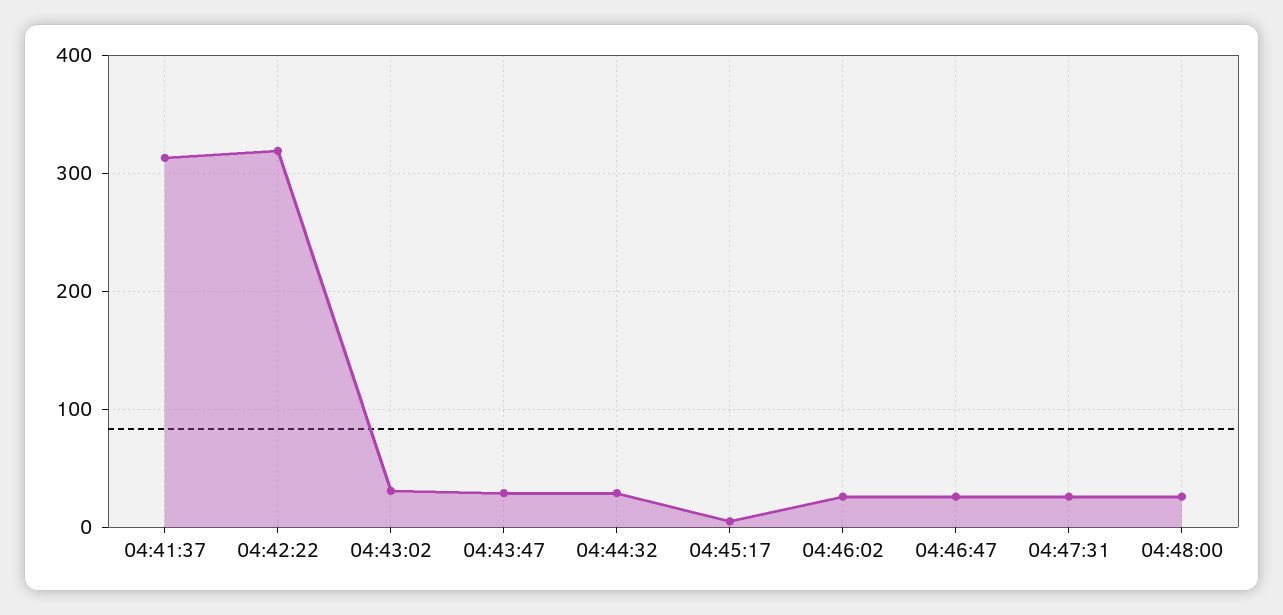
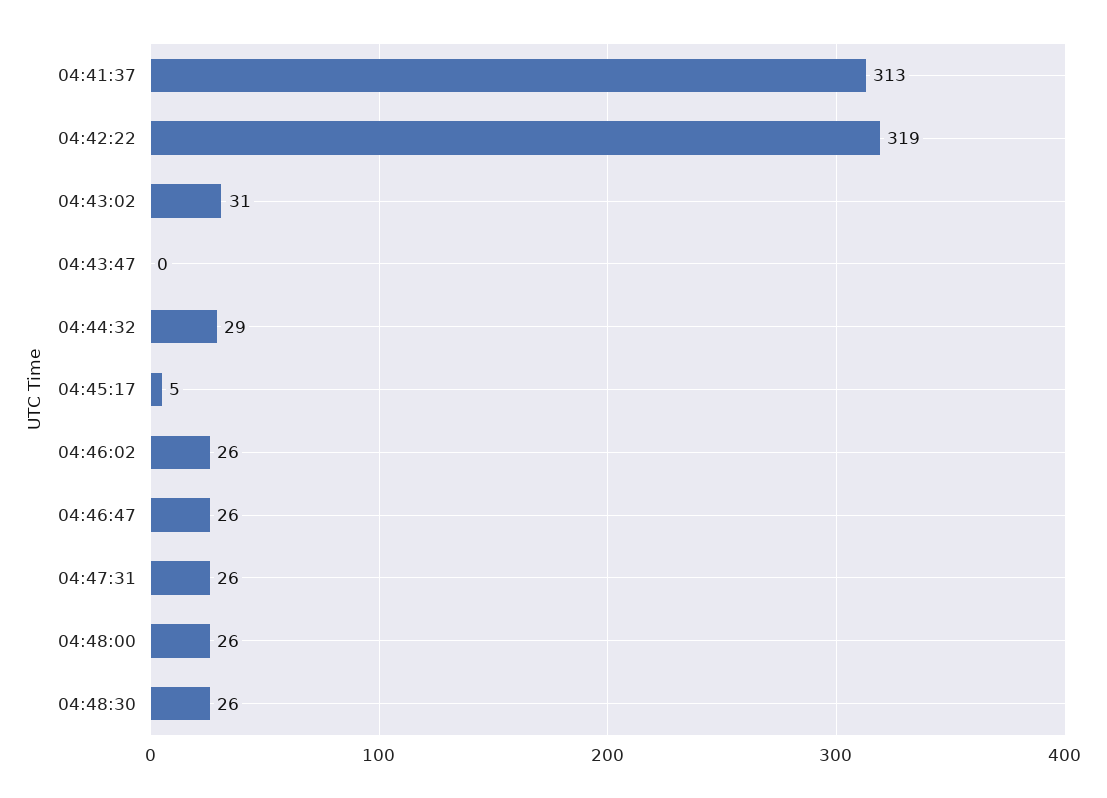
04:43:47: 30 -> 0
04:48:30: none -> 26

